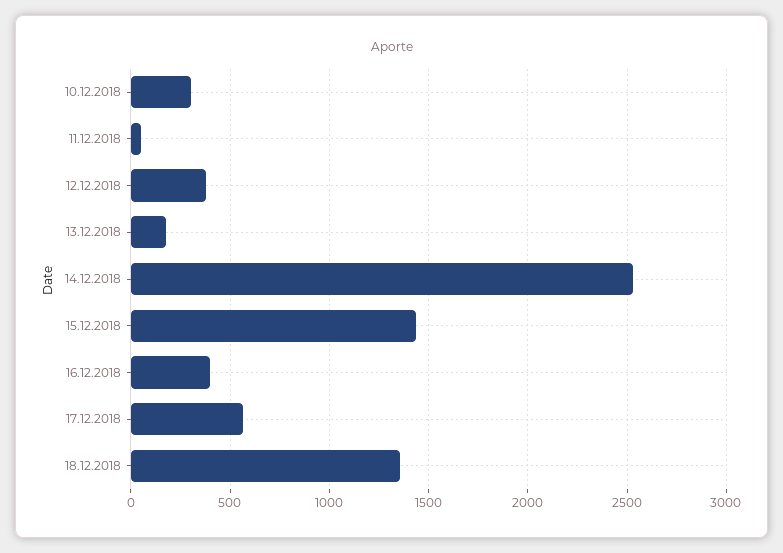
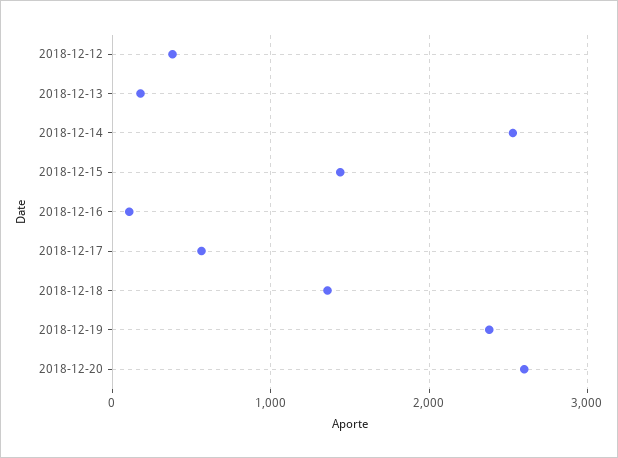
10.12.2018: 300 -> none
11.12.2018: 50 -> none
16.12.2018: 400 -> 100
2018-12-19: none -> 2400
2018-12-20: none -> 2600

